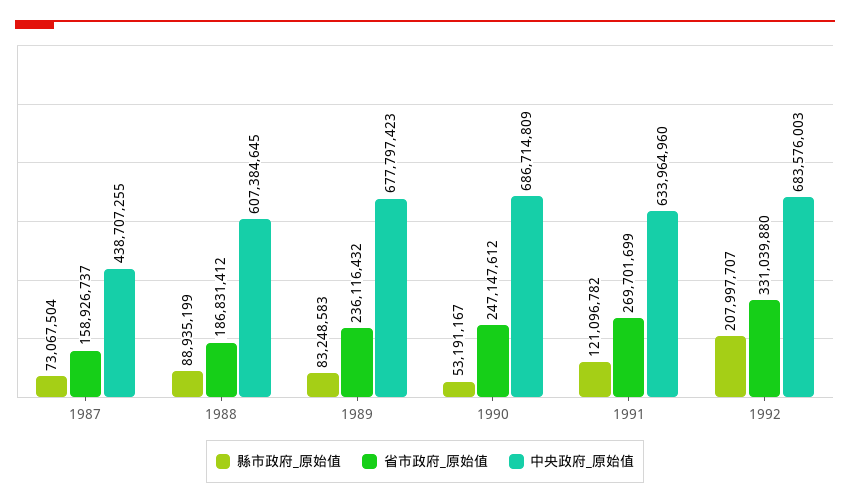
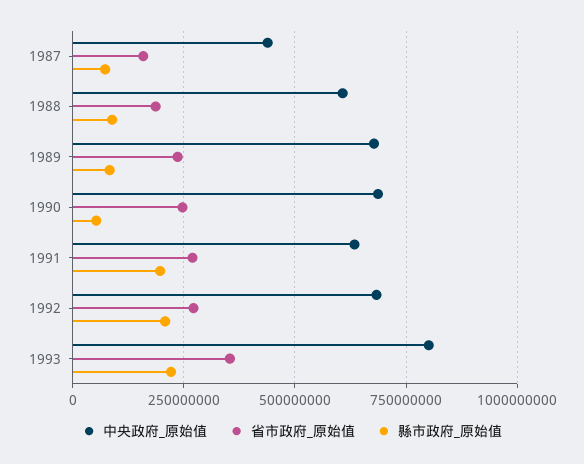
縣市政府_原始值, 1991: 121096782 -> 200000000
省市政府_原始值, 1992: 331039880 -> 275000000
中央政府_原始值, 1993: none -> 800000000
省市政府_原始值, 1993: none -> 350000000
縣市政府_原始值, 1993: none -> 225000000

